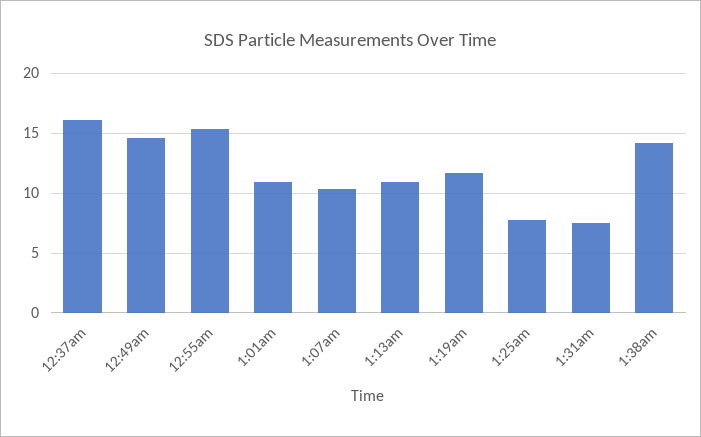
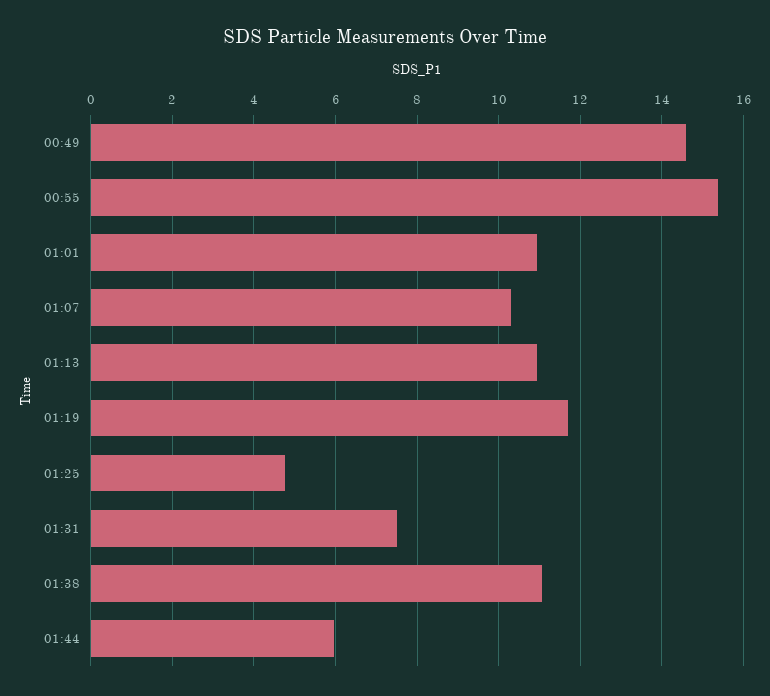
12:37am: 16 -> none
1:25am: 8 -> 4.8
1:38am: 14 -> 11
01:44: none -> 6

